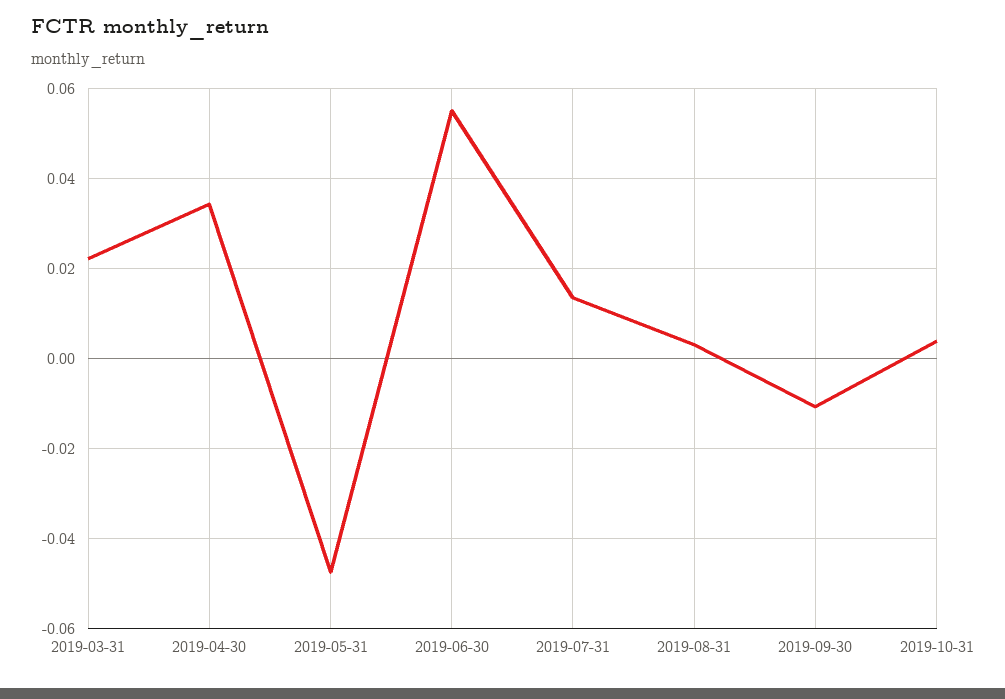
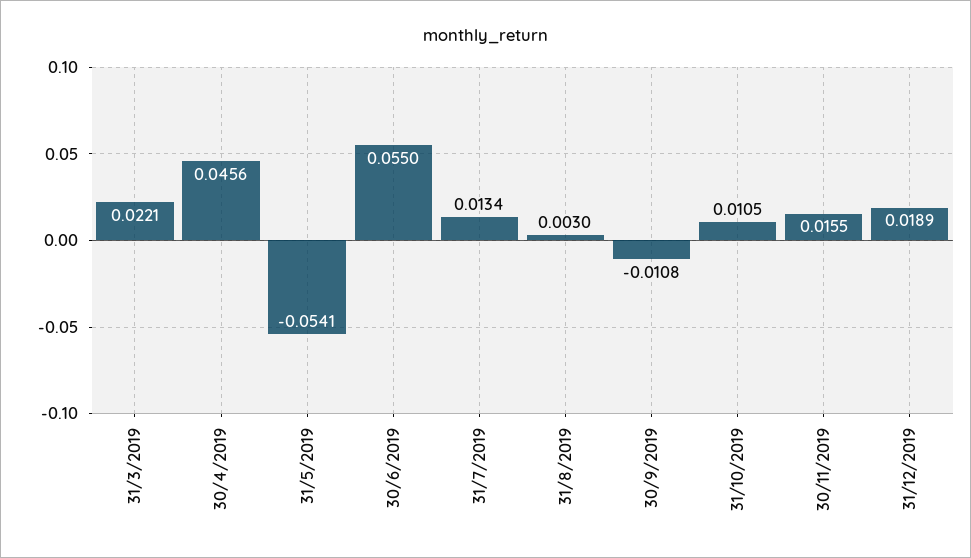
2019-04-30: 0.034 -> 0.0456
2019-05-31: -0.048 -> -0.0541
2019-10-31: 0.004 -> 0.0105
30/11/2019: none -> 0.0155
31/12/2019: none -> 0.0189

